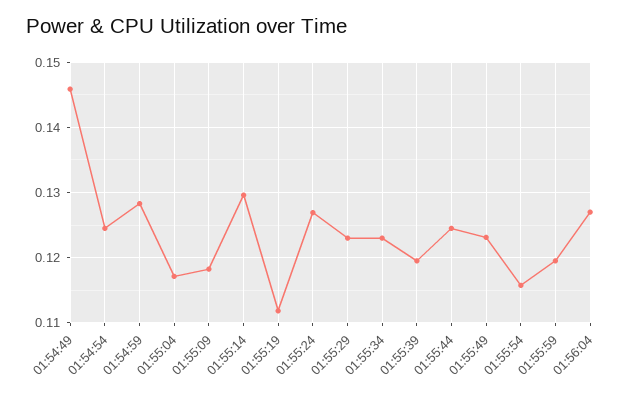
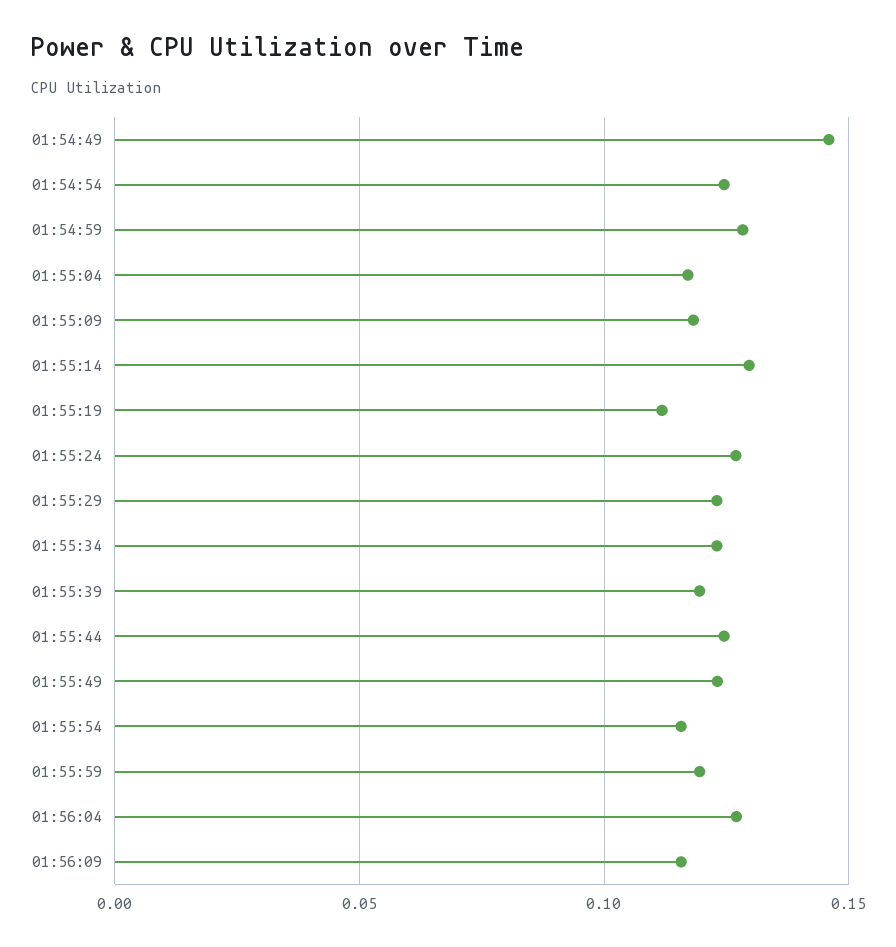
01:56:09: none -> 0.115

